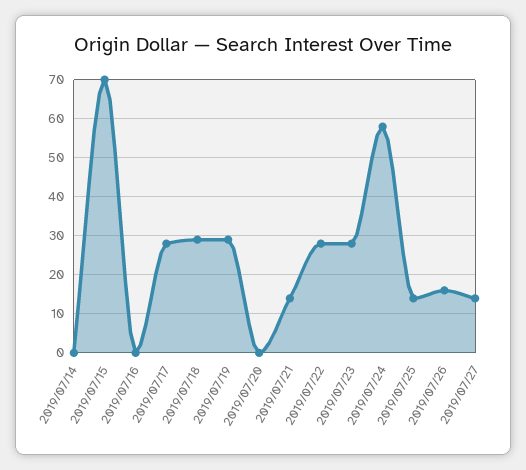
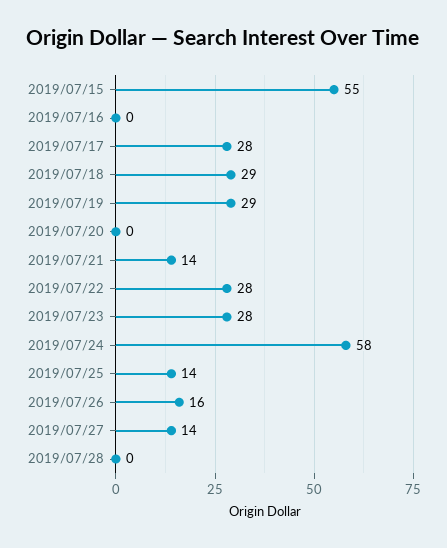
2019/07/14: 0 -> none
2019/07/15: 70 -> 55
2019/07/28: none -> 0

